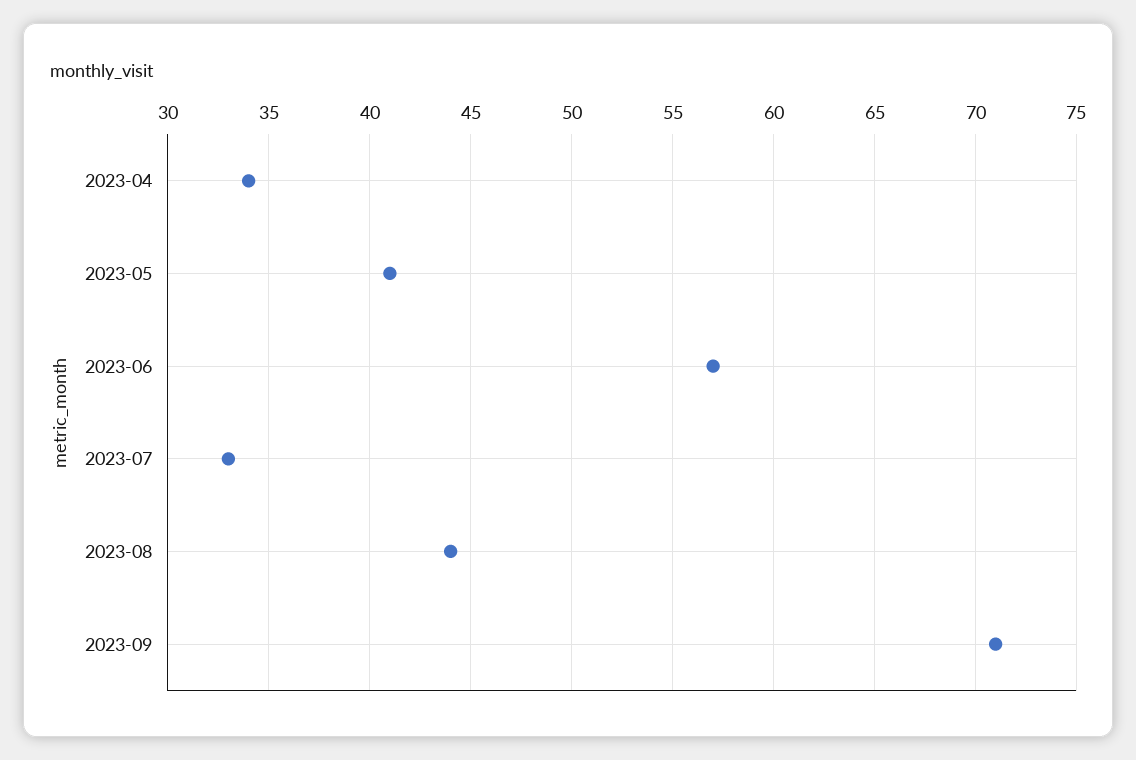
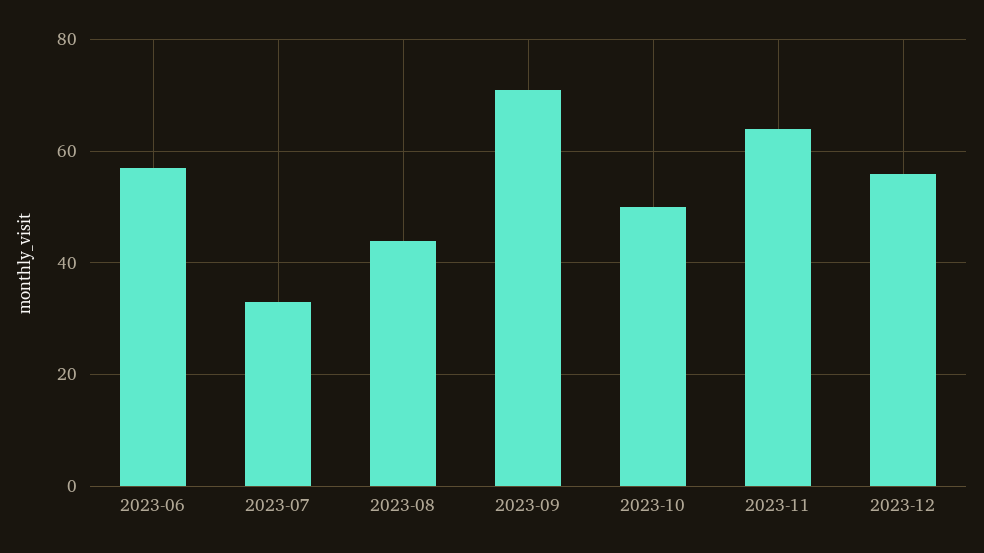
2023-04: 34 -> none
2023-05: 41 -> none
2023-10: none -> 50
2023-11: none -> 65
2023-12: none -> 55

